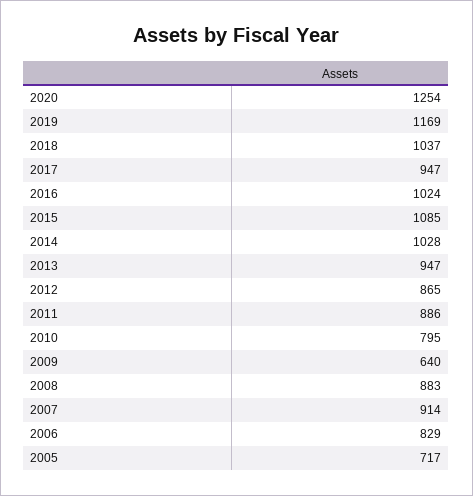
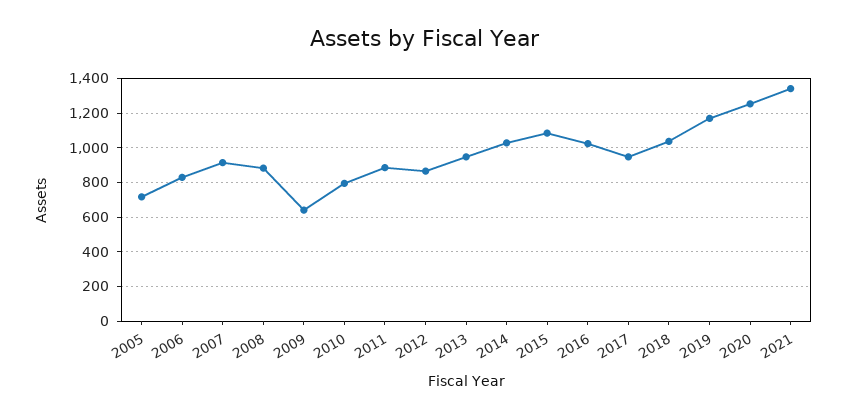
2021: none -> 1350

